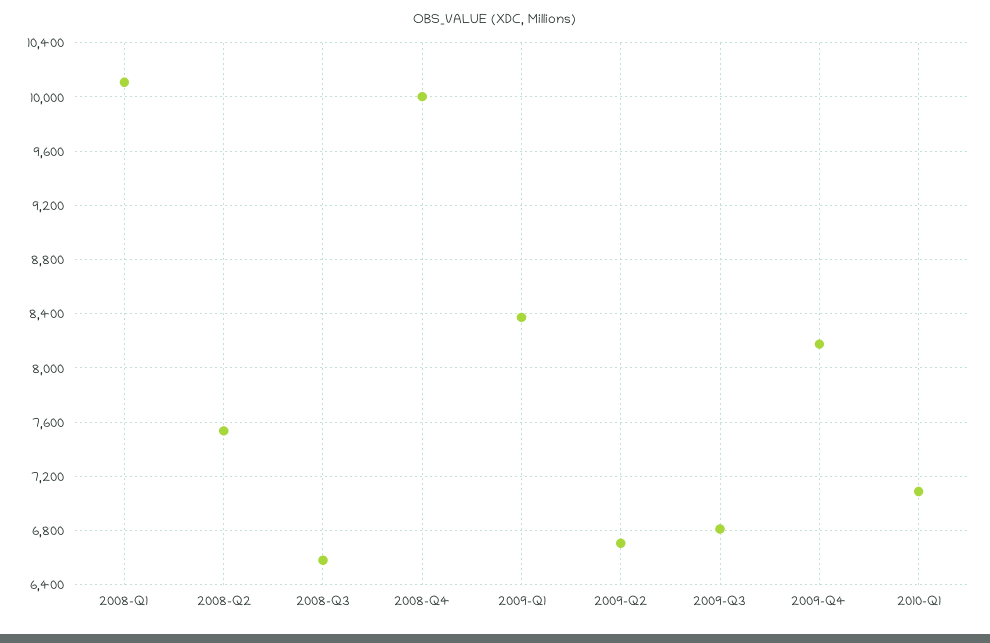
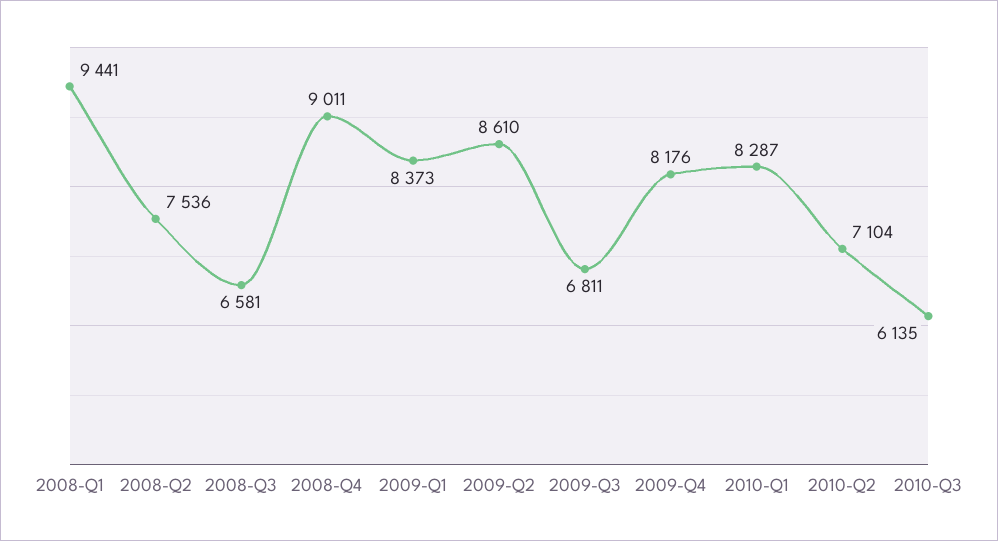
2008-Q1: 10100 -> 9441
2008-Q4: 10000 -> 9011
2009-Q2: 6700 -> 8610
2010-Q1: 7100 -> 8287
2010-Q2: none -> 7104
2010-Q3: none -> 6135

